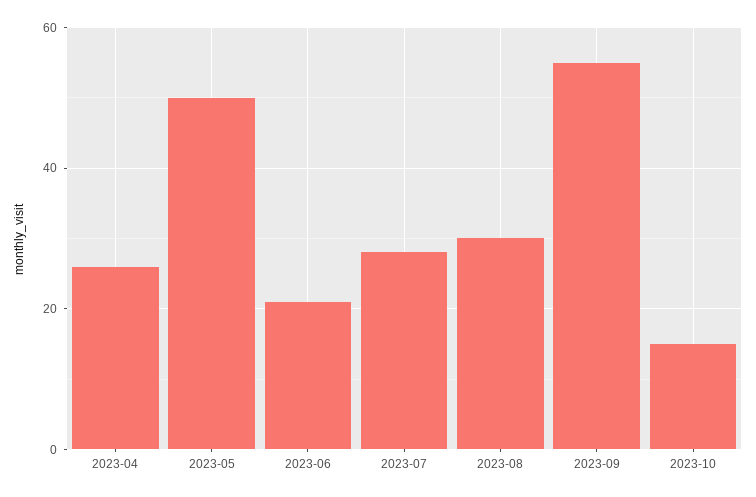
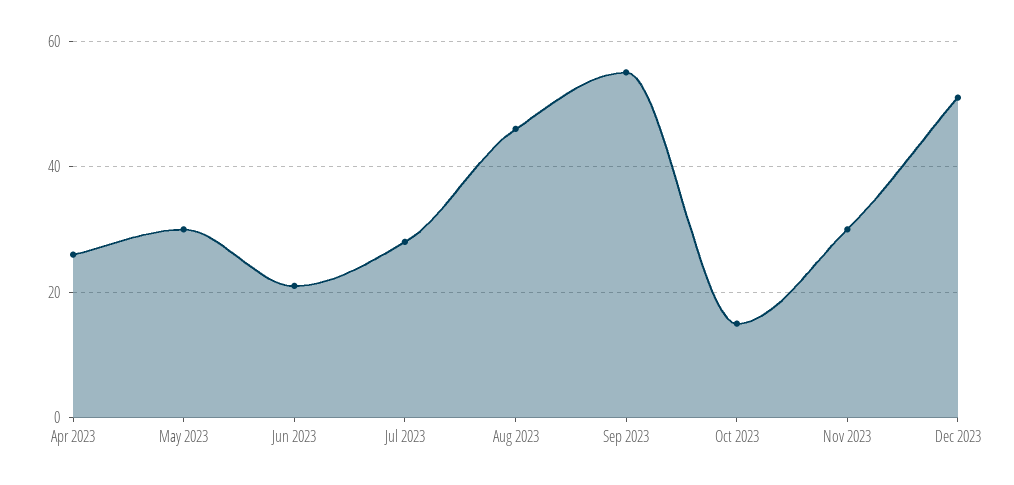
2023-05: 50 -> 30
2023-08: 30 -> 45
Nov 2023: none -> 30
Dec 2023: none -> 50

